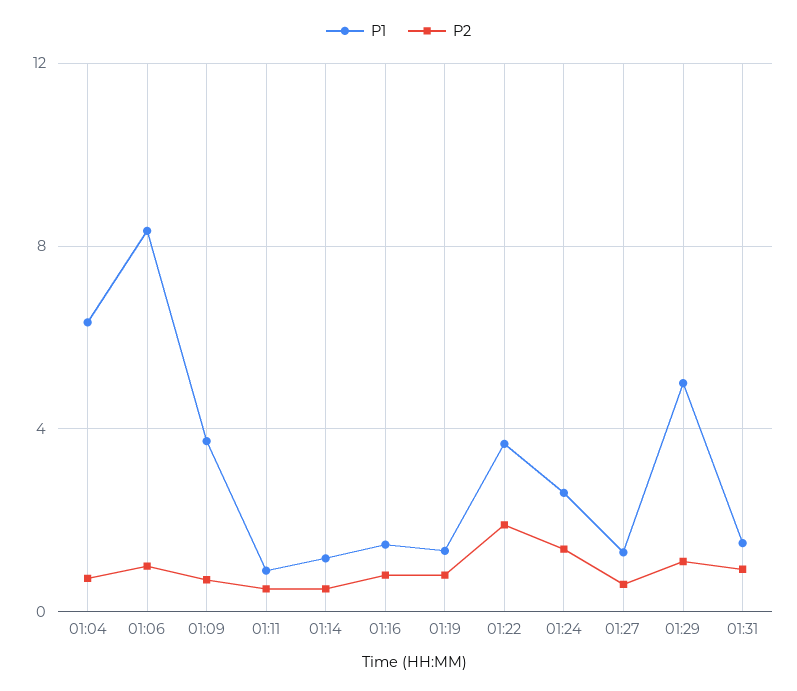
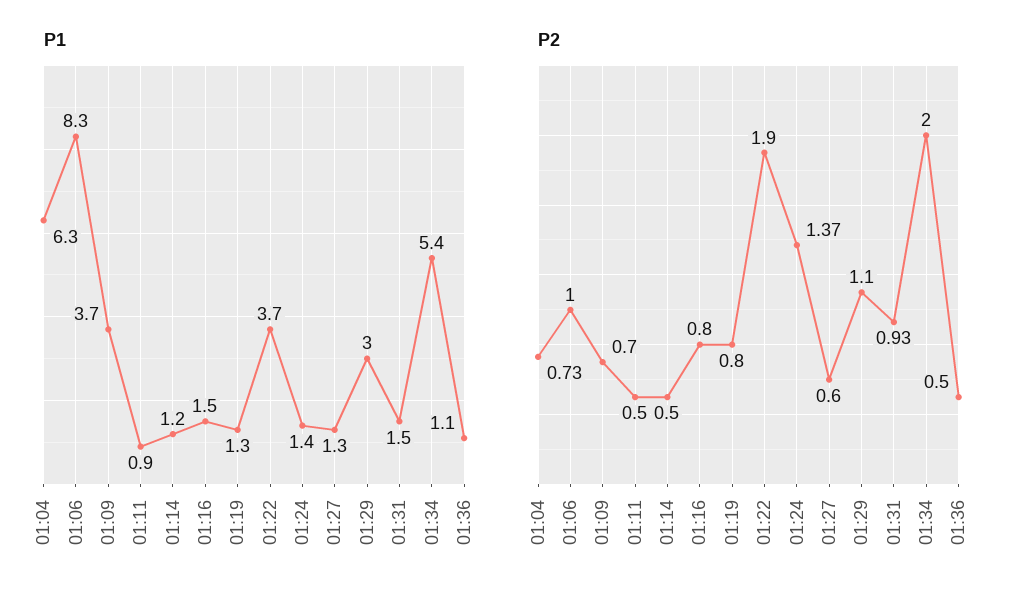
P1, 01:24: 2.5 -> 1.4
P1, 01:29: 5 -> 3
P1, 01:34: none -> 5.4
P1, 01:36: none -> 1.1
P2, 01:34: none -> 2
P2, 01:36: none -> 0.5

